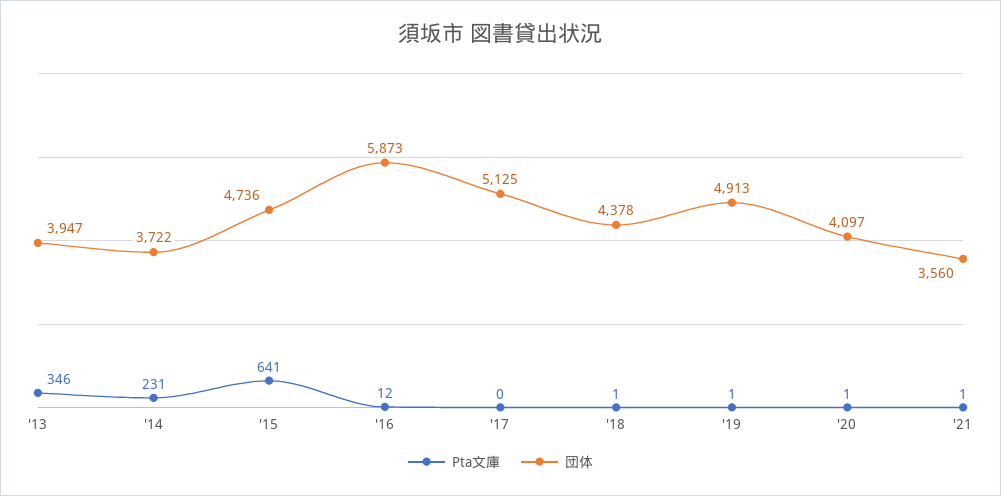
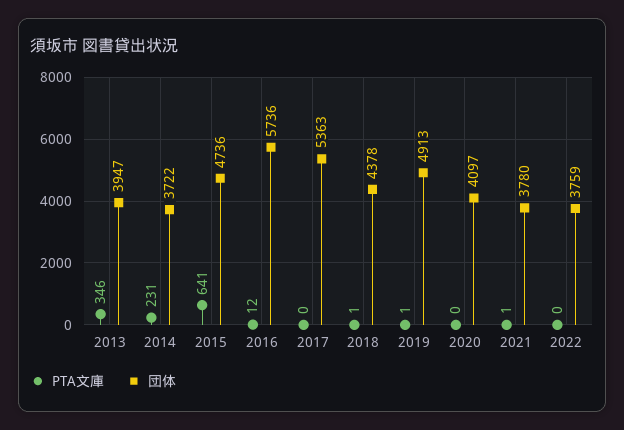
団体, '16: 5873 -> 5736
団体, '17: 5125 -> 5363
Pta文庫, '20: 1 -> 0
団体, '21: 3560 -> 3780
Pta文庫, 2022: none -> 0
団体, 2022: none -> 3759

